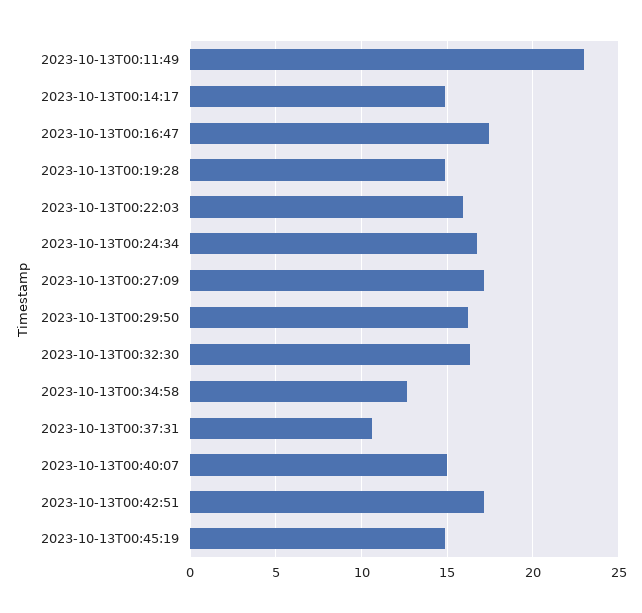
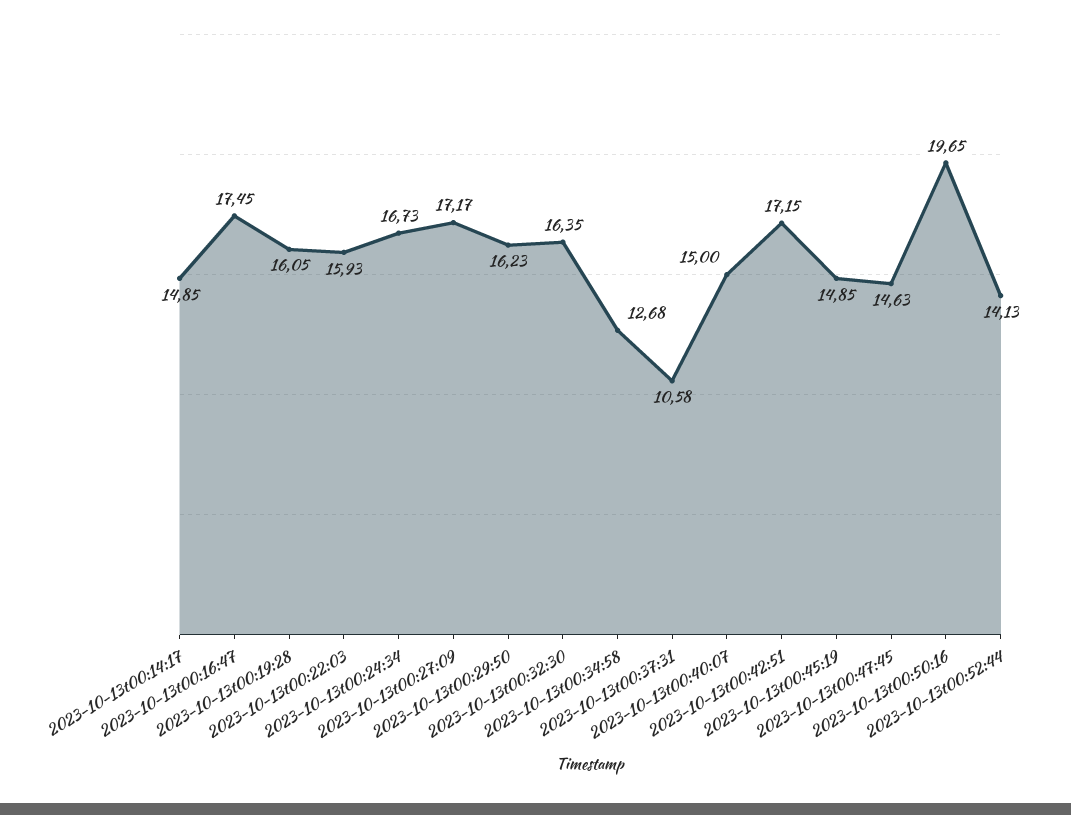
2023-10-13T00:11:49: 23 -> none
2023-10-13T00:19:28: 15 -> 16.05
2023-10-13t00:47:45: none -> 14.63
2023-10-13t00:50:16: none -> 19.65
2023-10-13t00:52:44: none -> 14.13

